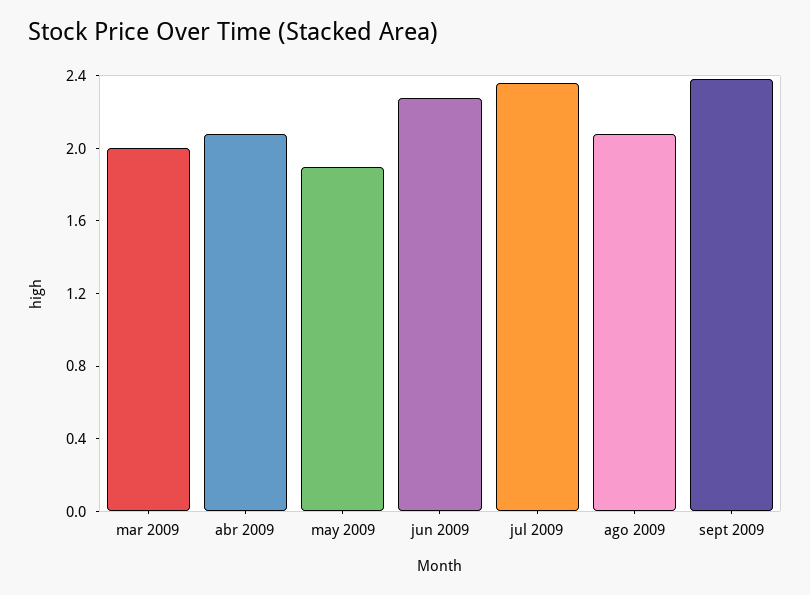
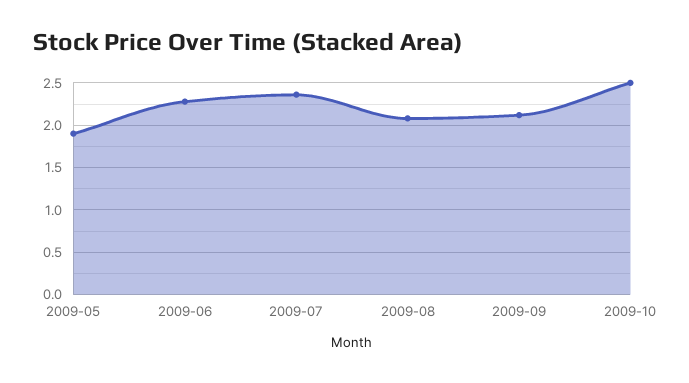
mar 2009: 2 -> none
abr 2009: 2.1 -> none
sept 2009: 2.4 -> 2.1
2009-10: none -> 2.5

